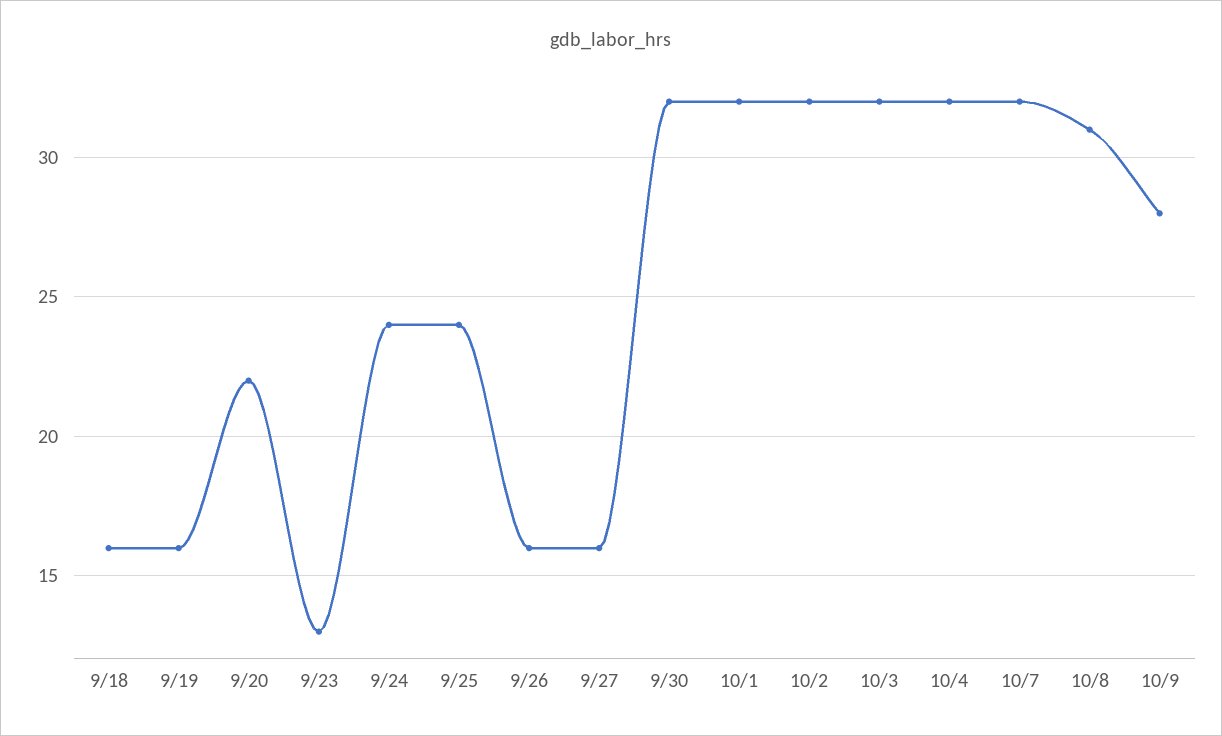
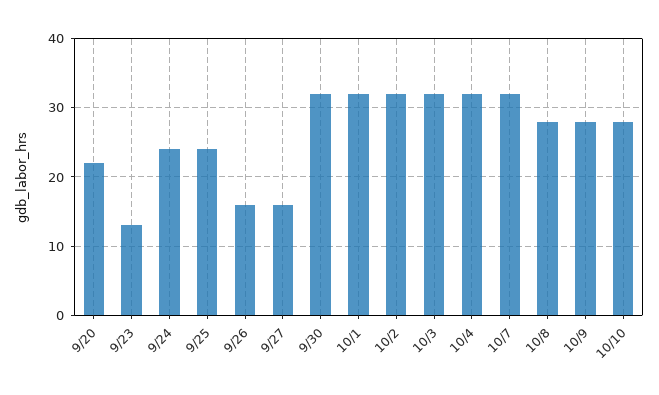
9/18: 16 -> none
9/19: 16 -> none
10/8: 31 -> 28
10/10: none -> 28

